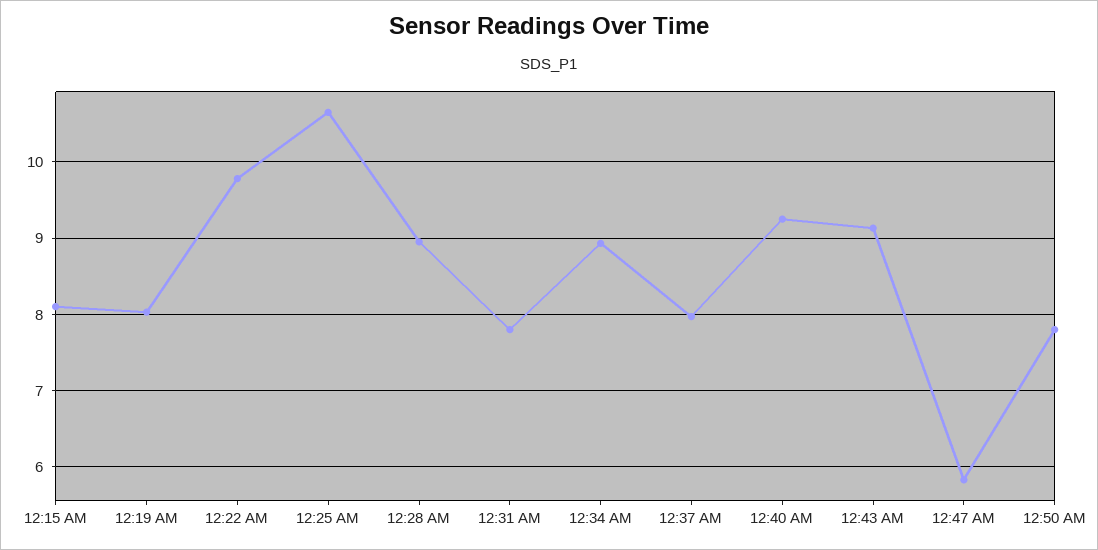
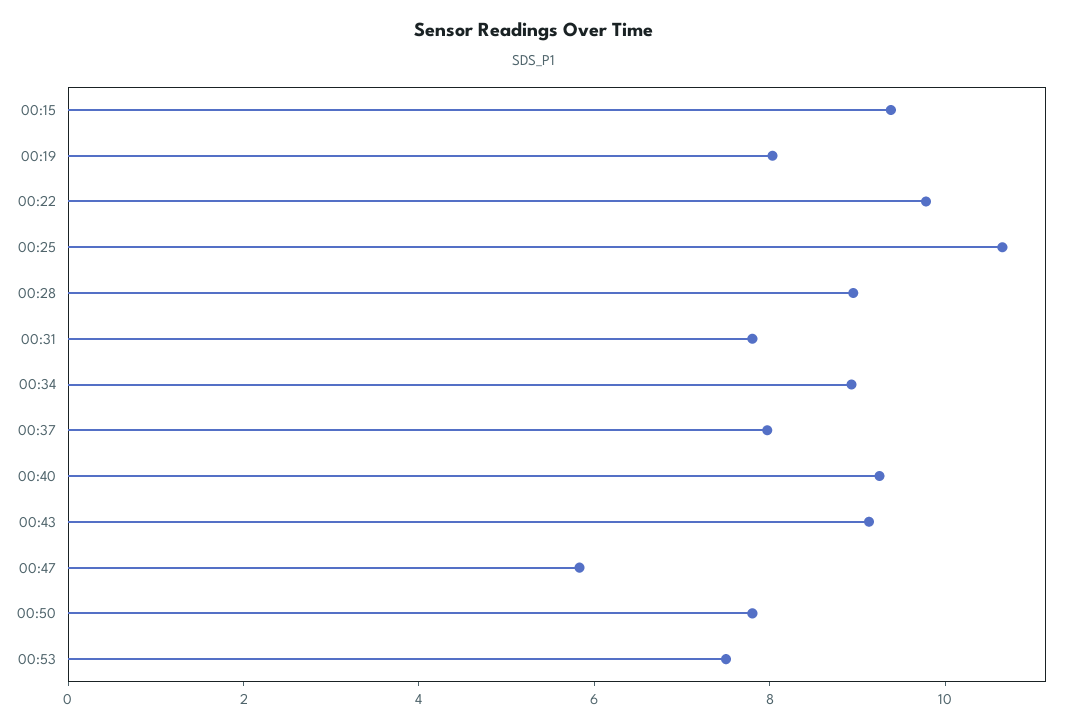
12:15 AM: 8.1 -> 9.5
00:53: none -> 7.5

